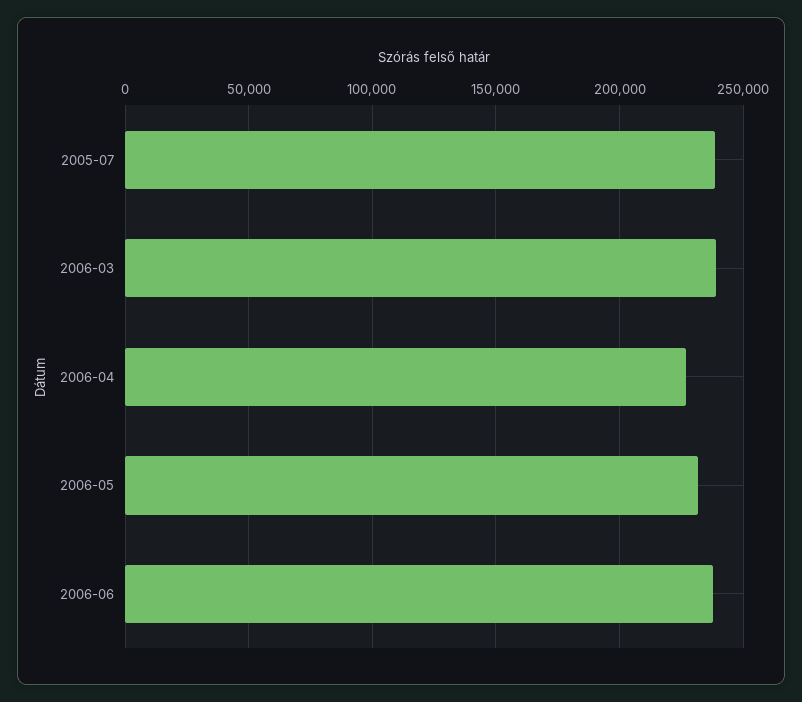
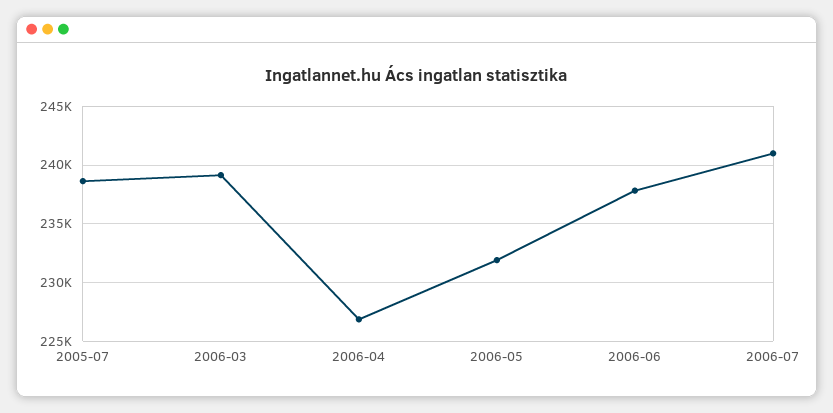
2006-07: none -> 241000

